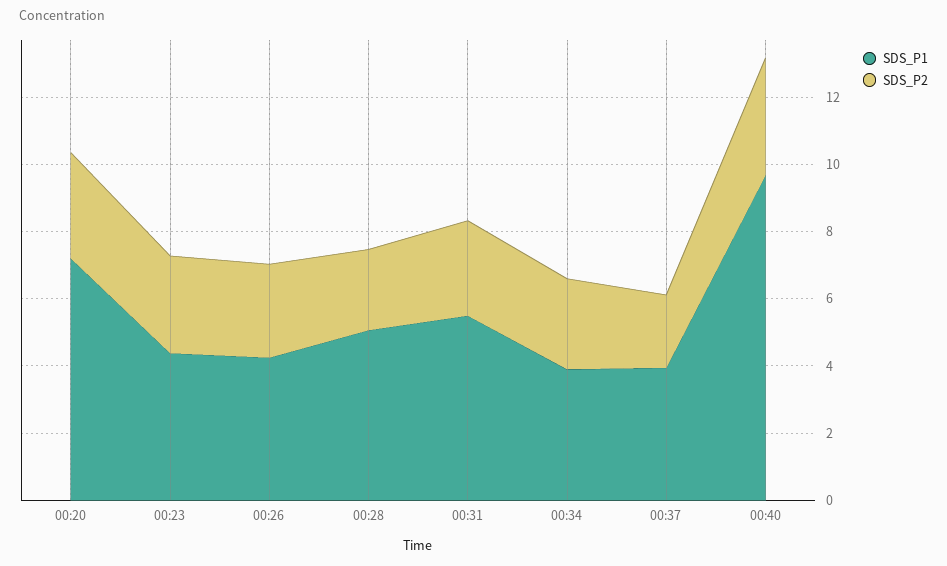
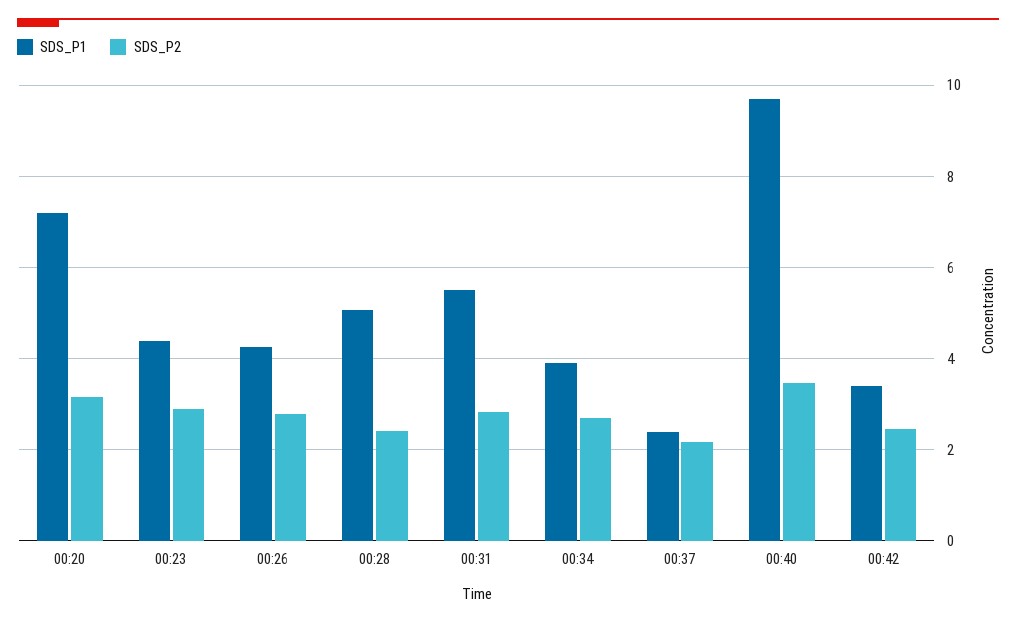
SDS_P1, 00:37: 4 -> 2.4
SDS_P1, 00:42: none -> 3.4
SDS_P2, 00:42: none -> 2.4

